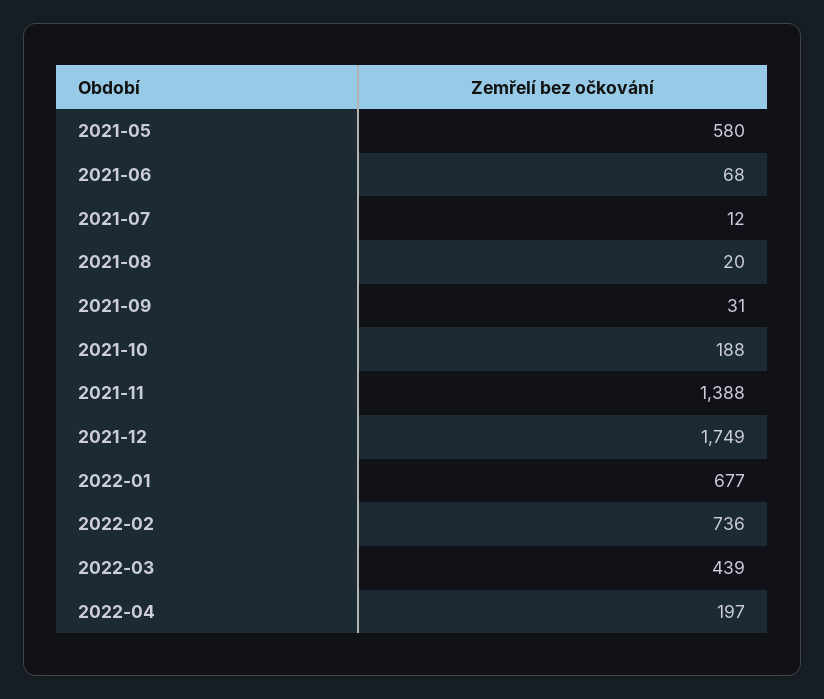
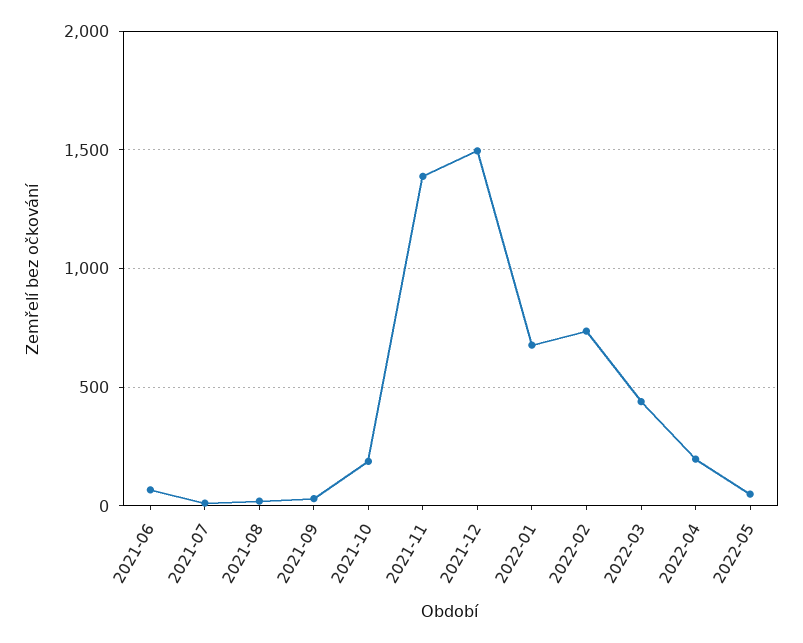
2021-05: 580 -> none
2021-12: 1749 -> 1500
2022-05: none -> 50

